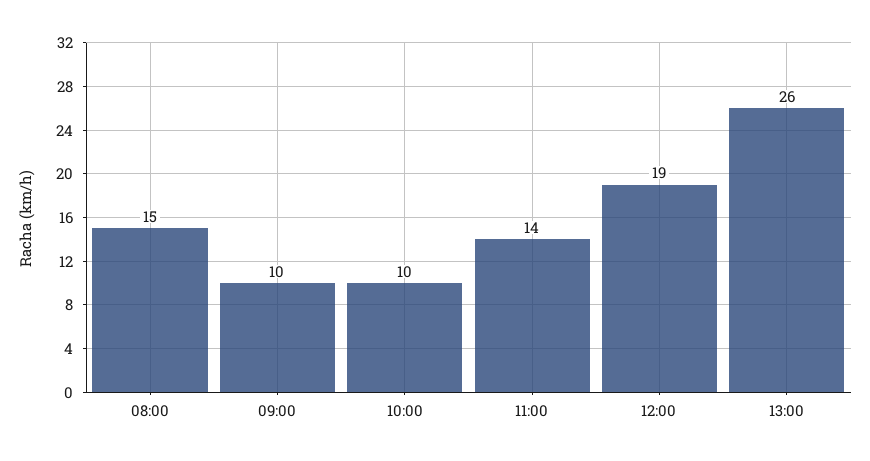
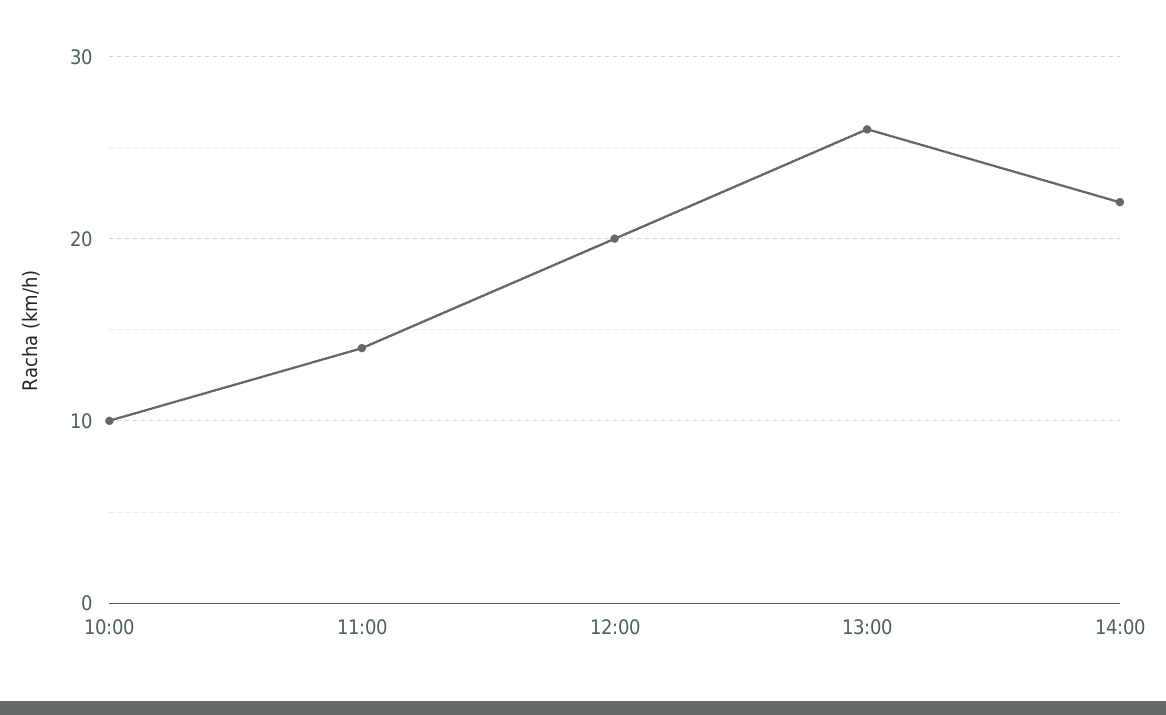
08:00: 15 -> none
09:00: 10 -> none
12:00: 19 -> 20
14:00: none -> 22

